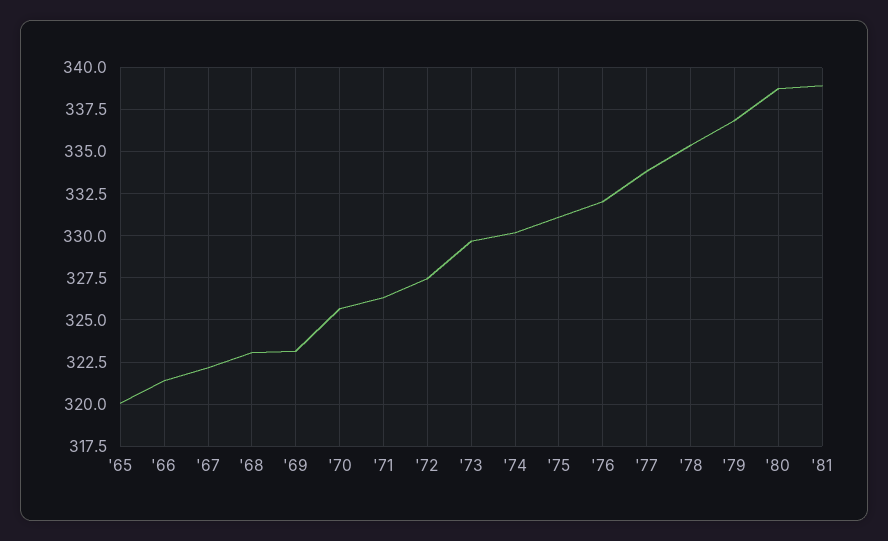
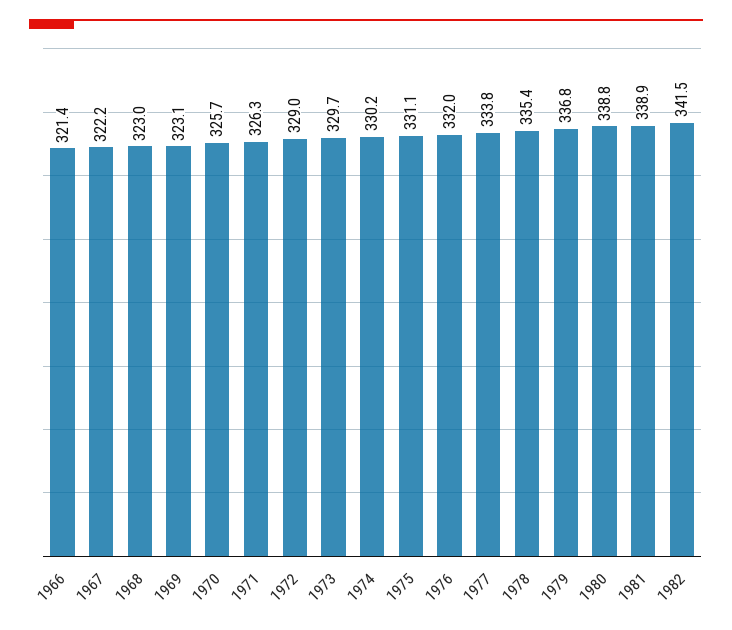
'65: 320 -> none
'72: 327.5 -> 329
1982: none -> 341.5

